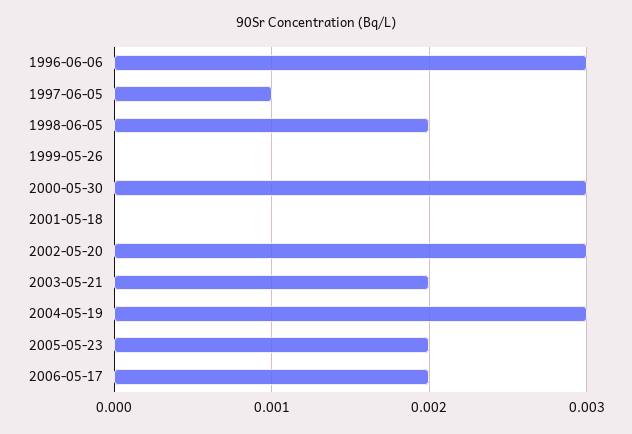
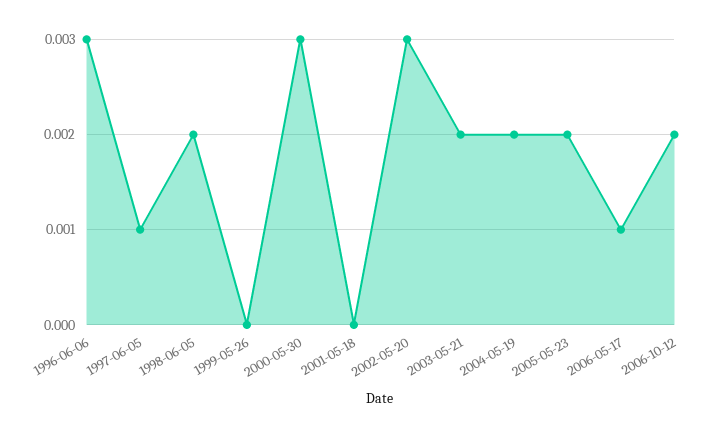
2004-05-19: 0.003 -> 0.002
2006-05-17: 0.002 -> 0.001
2006-10-12: none -> 0.002

